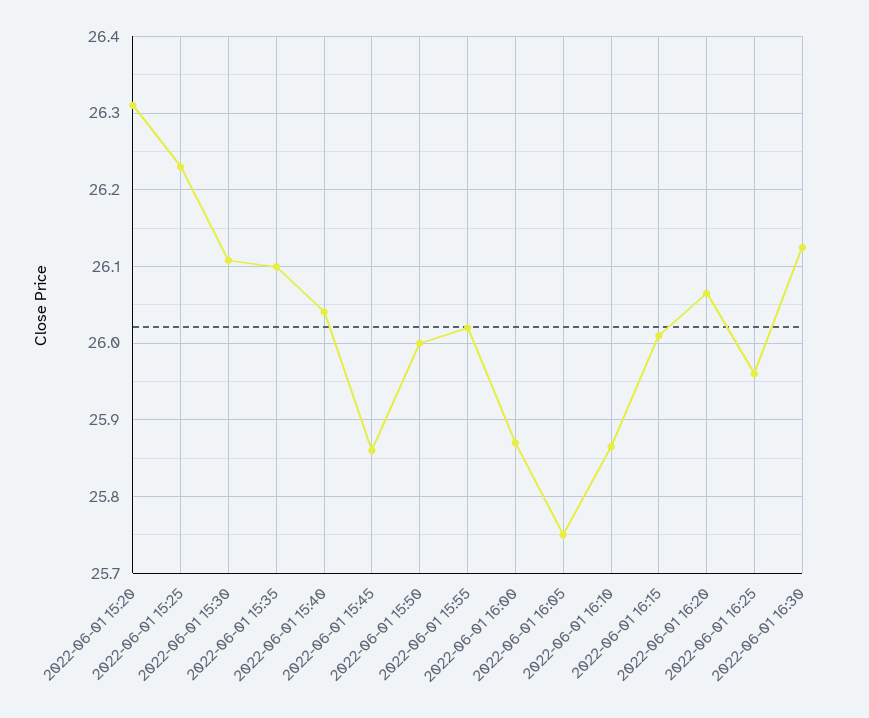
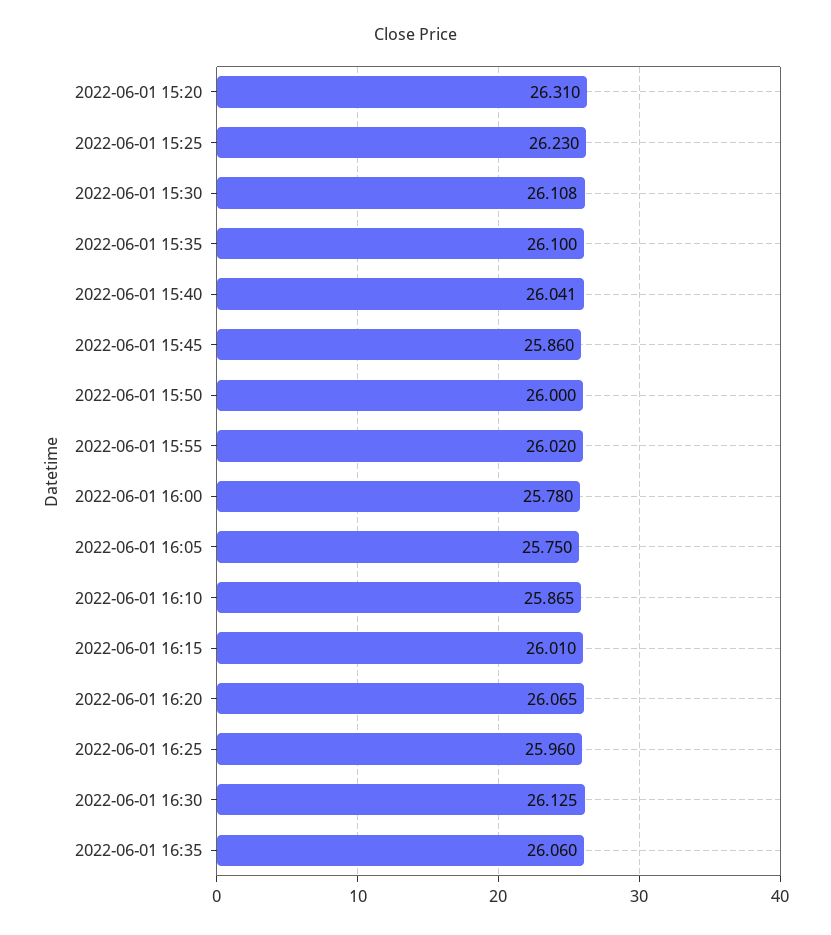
2022-06-01 16:00: 25.87 -> 25.78
2022-06-01 16:35: none -> 26.06

